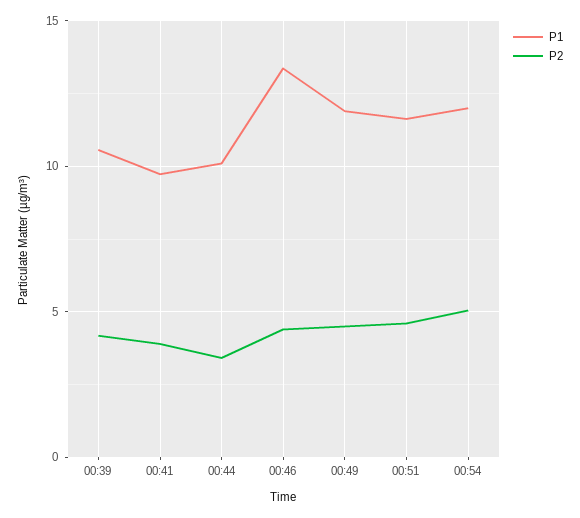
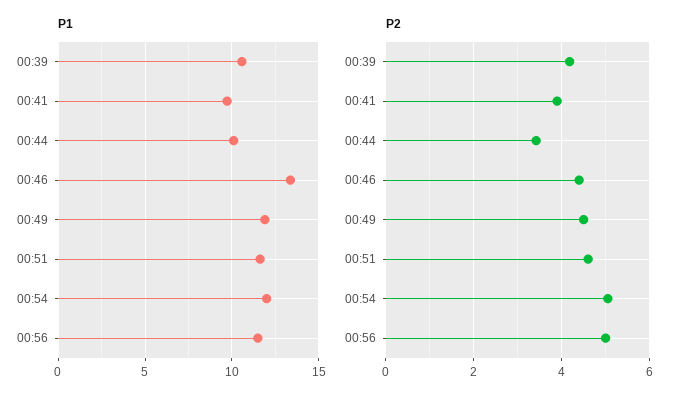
P1, 00:56: none -> 11.5
P2, 00:56: none -> 5

